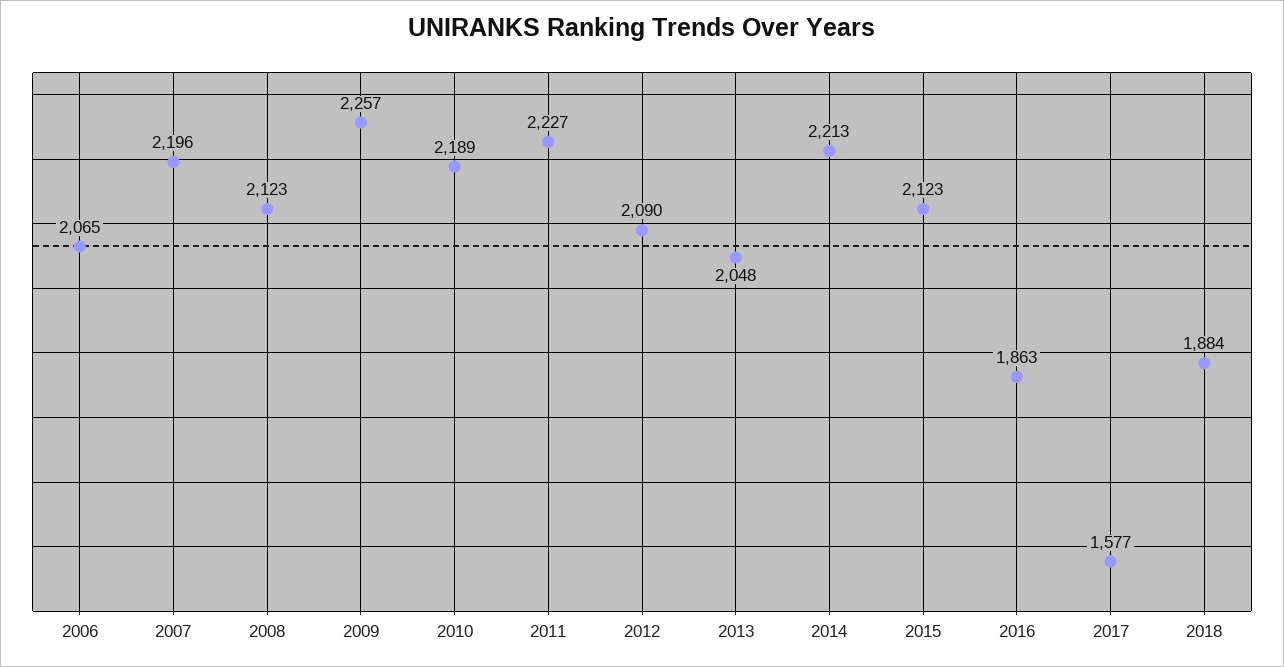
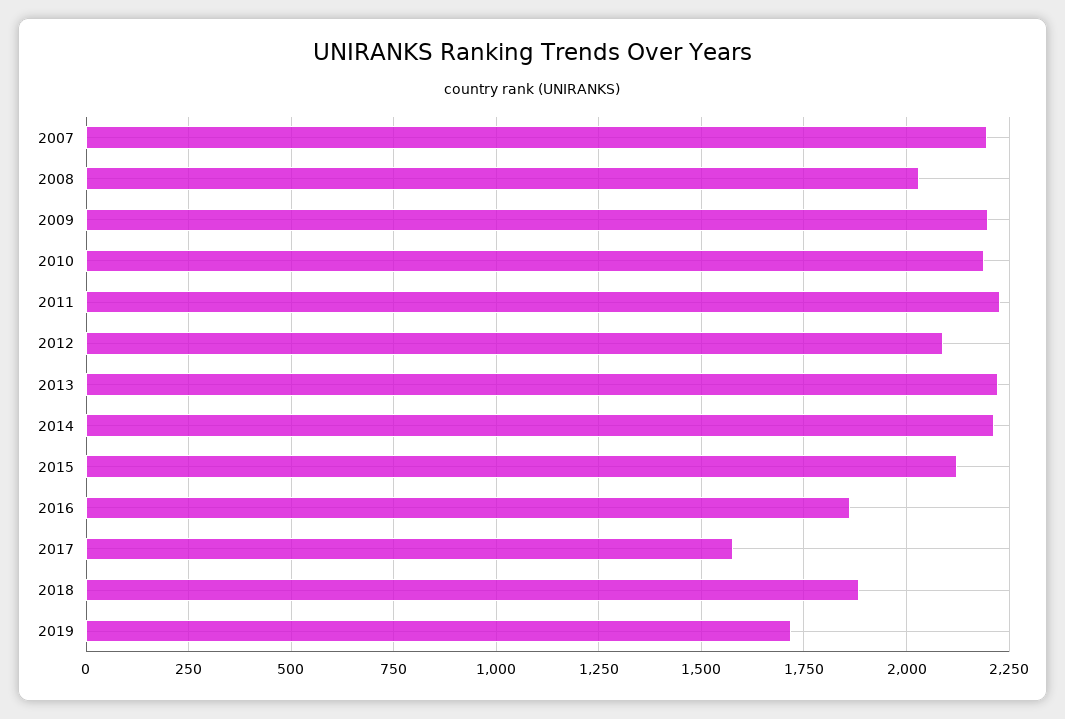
2006: 2065 -> none
2008: 2123 -> 2025
2009: 2257 -> 2200
2013: 2048 -> 2225
2019: none -> 1725

